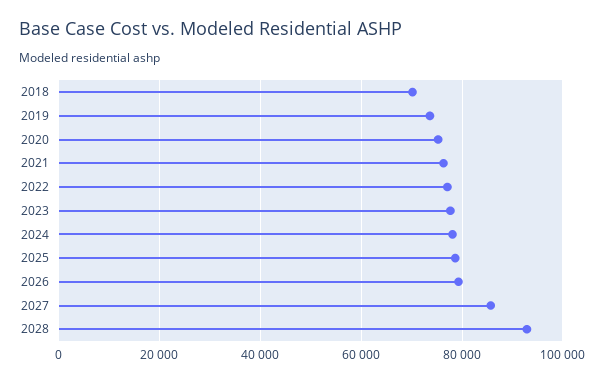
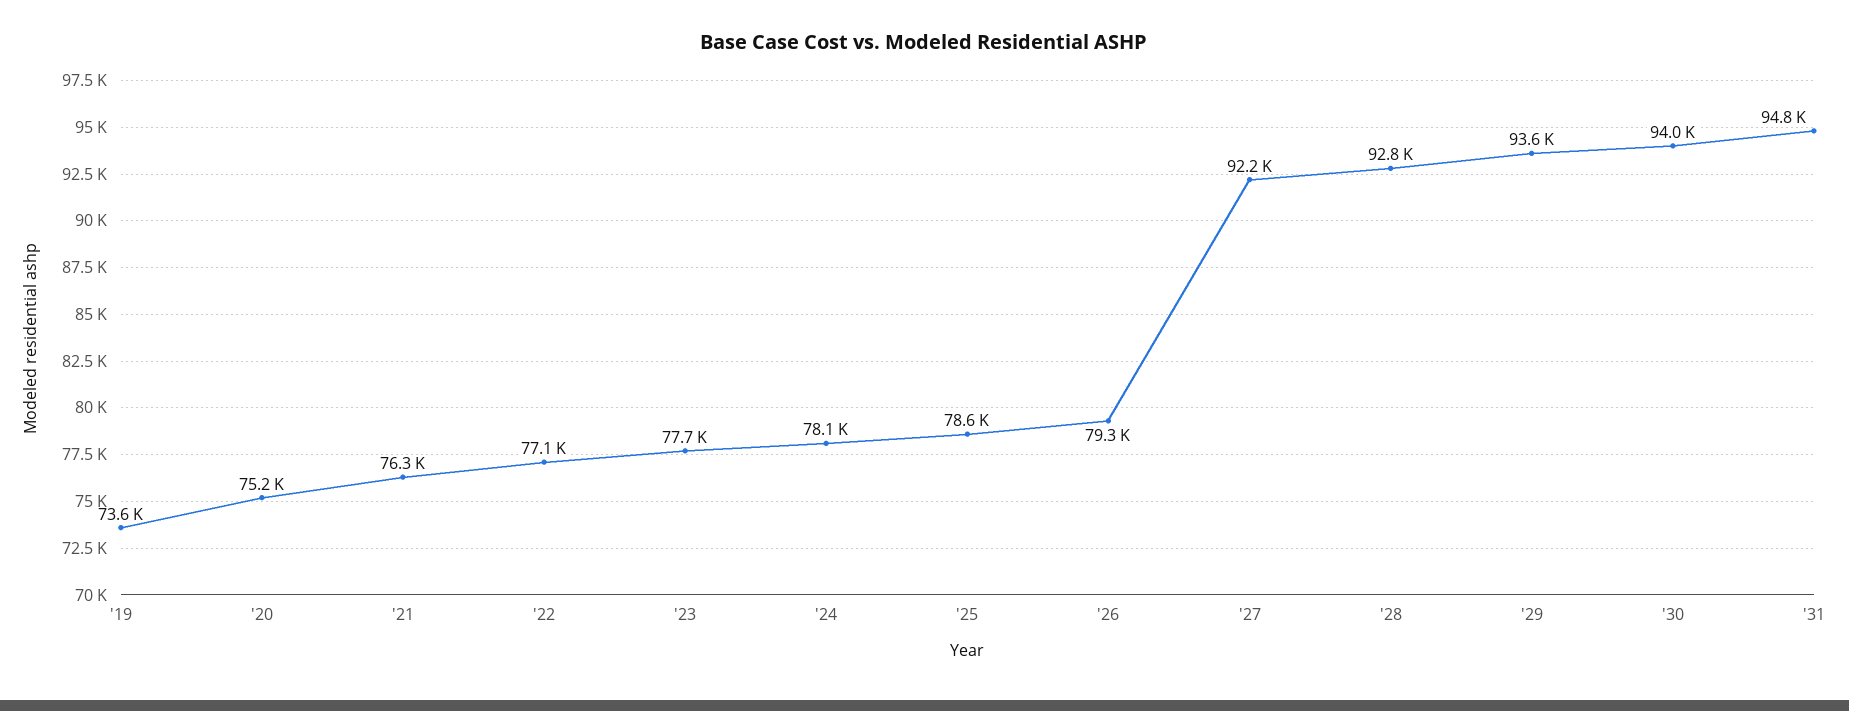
2018: 70000 -> none
2027: 86000 -> 92200
'29: none -> 93600
'30: none -> 94000
'31: none -> 94800

